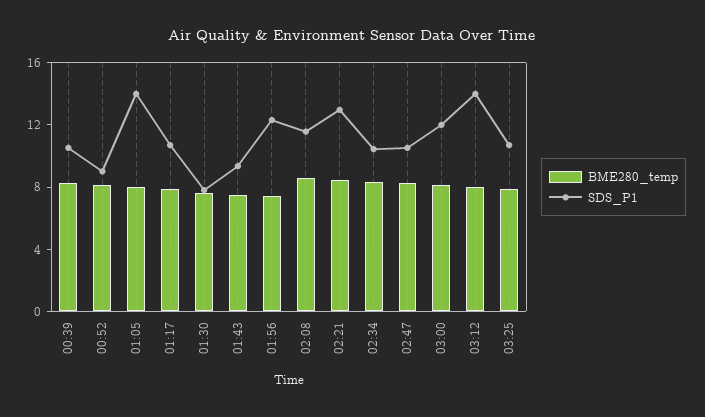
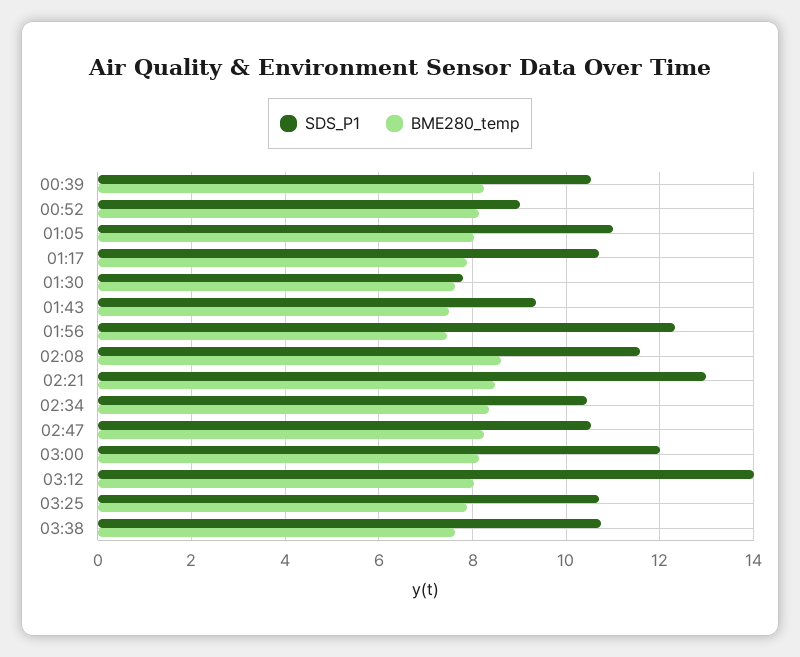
SDS_P1, 01:05: 14 -> 11
SDS_P1, 03:38: none -> 10.8
BME280_temp, 03:38: none -> 7.6

